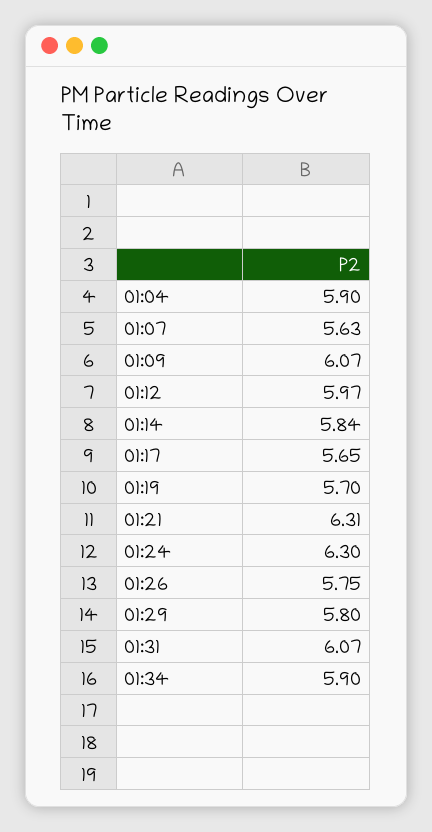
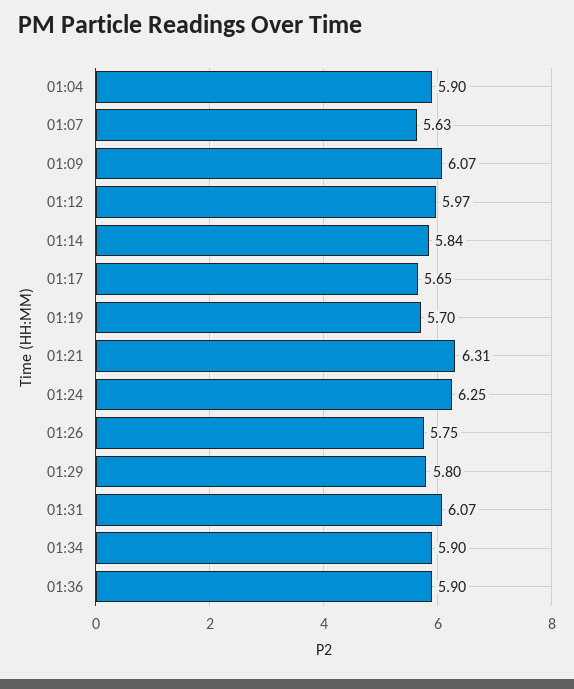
01:24: 6.3 -> 6.25
01:36: none -> 5.9

